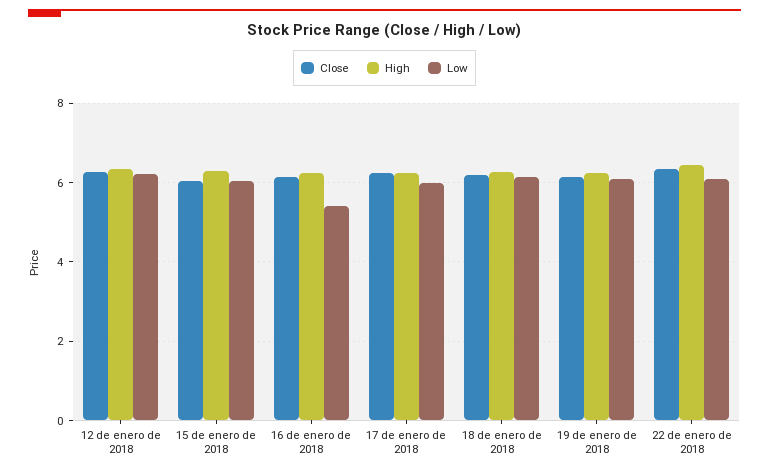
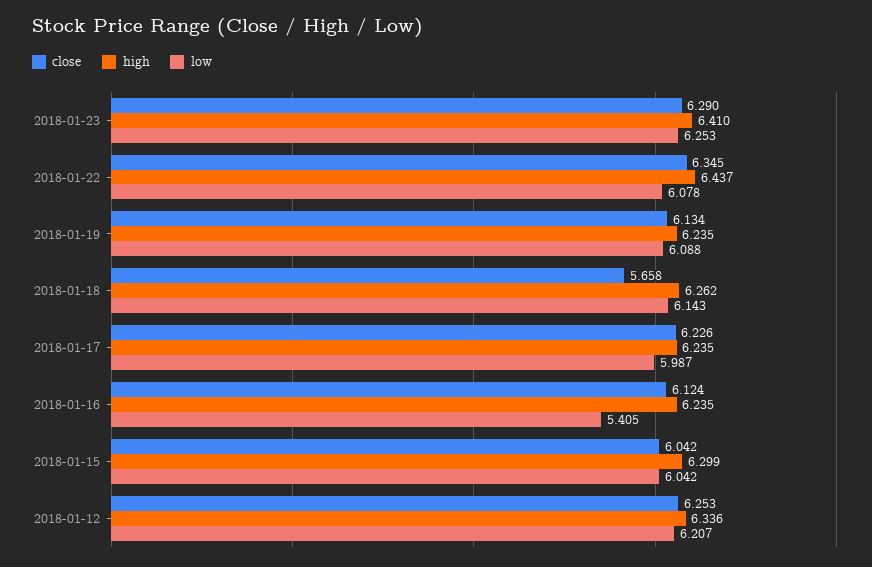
Close, 18 de enero de 2018: 6.2 -> 5.658
Close, 2018-01-23: none -> 6.29
High, 2018-01-23: none -> 6.41
Low, 2018-01-23: none -> 6.253

